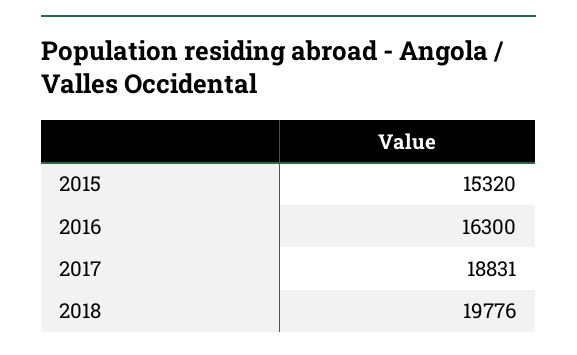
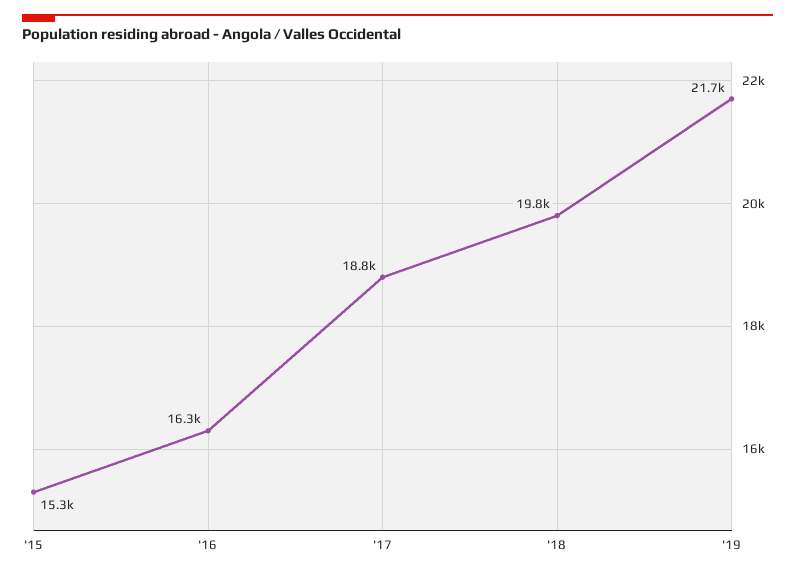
'19: none -> 21700

